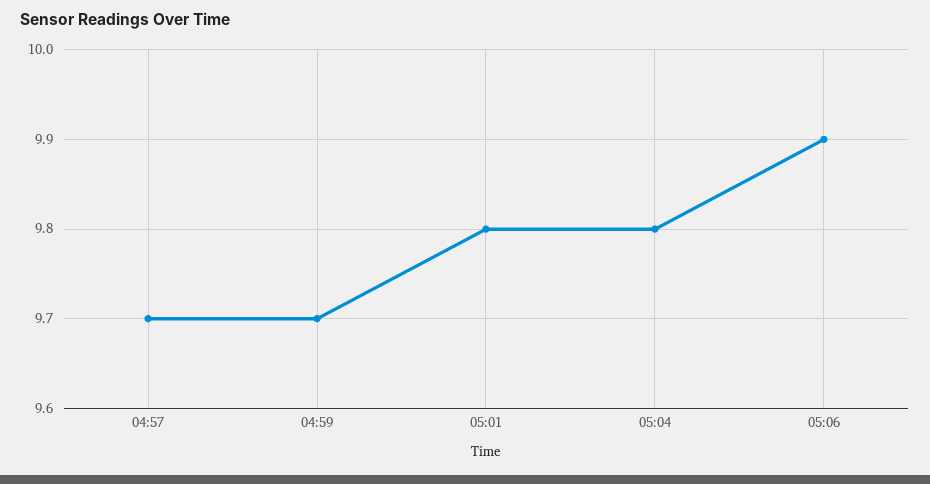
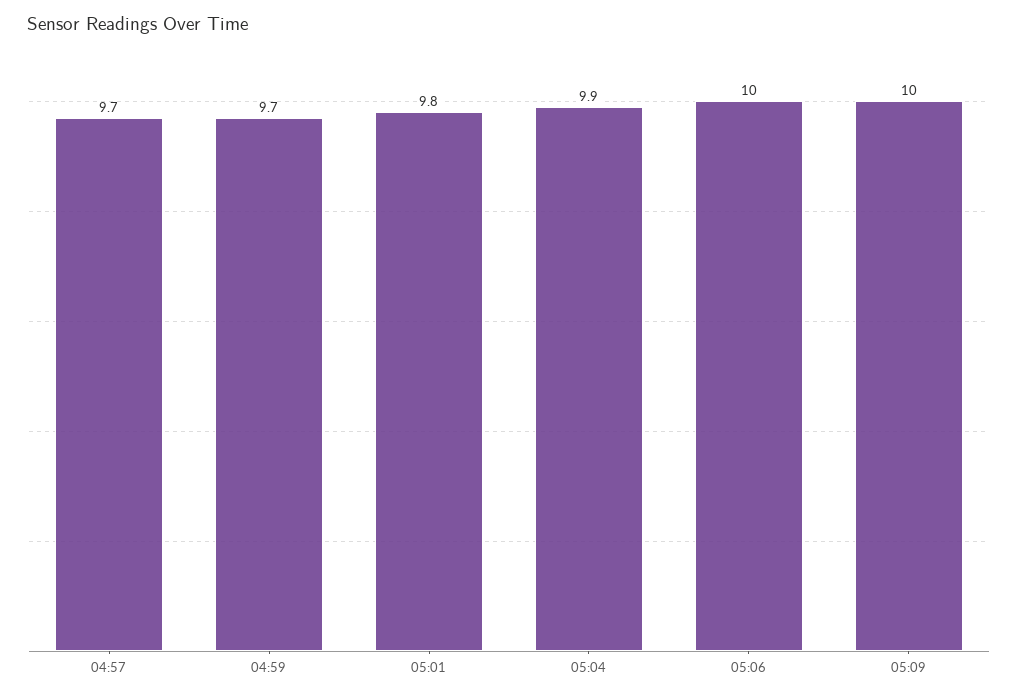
05:04: 9.8 -> 9.9
05:06: 9.9 -> 10
05:09: none -> 10

